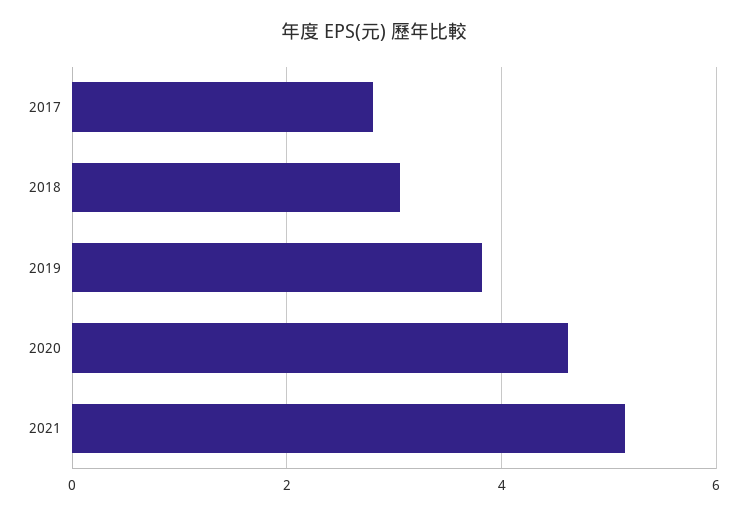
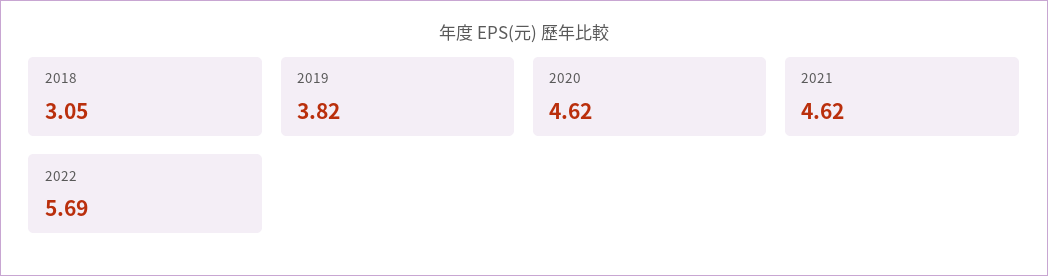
2017: 2.8 -> none
2021: 5.2 -> 4.62
2022: none -> 5.69

